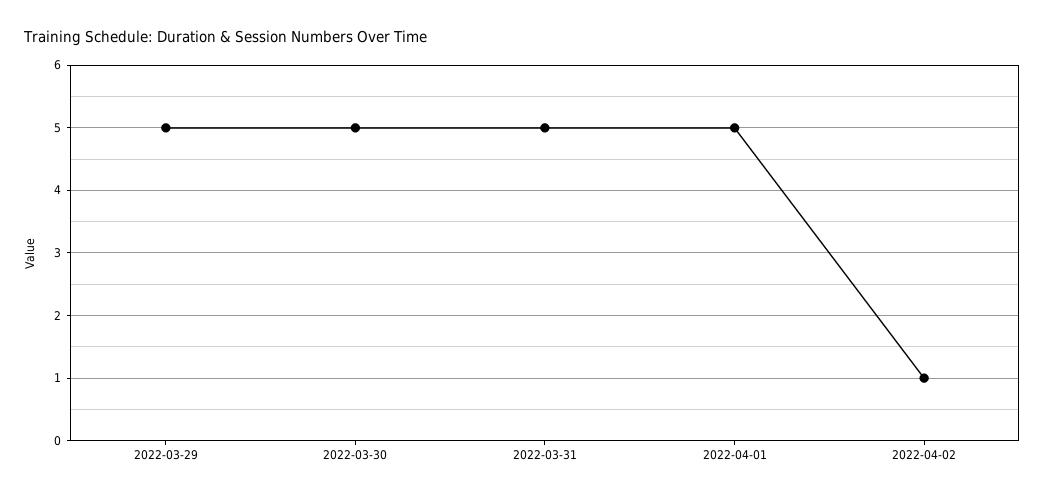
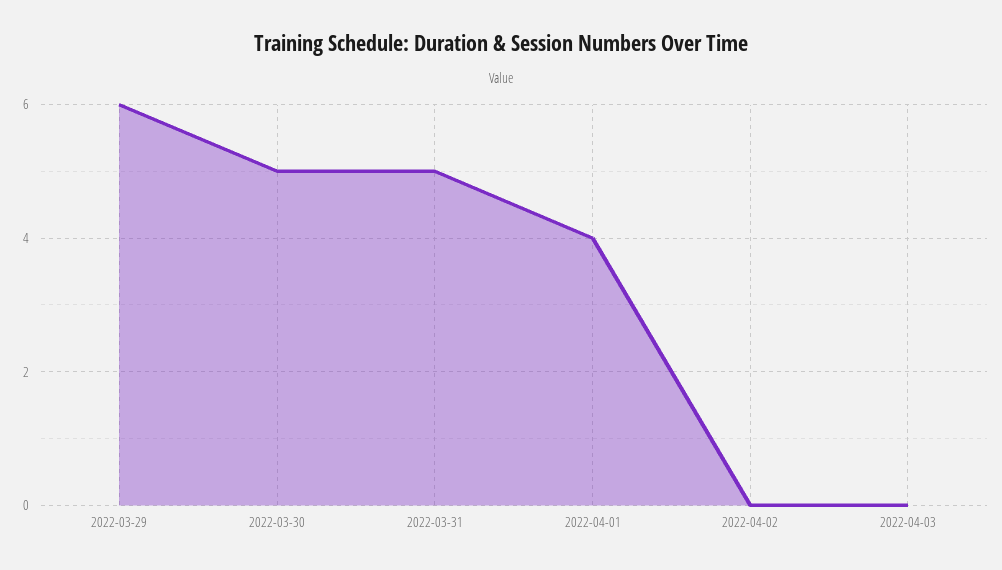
2022-03-29: 5 -> 6
2022-04-01: 5 -> 4
2022-04-02: 1 -> 0
2022-04-03: none -> 0

